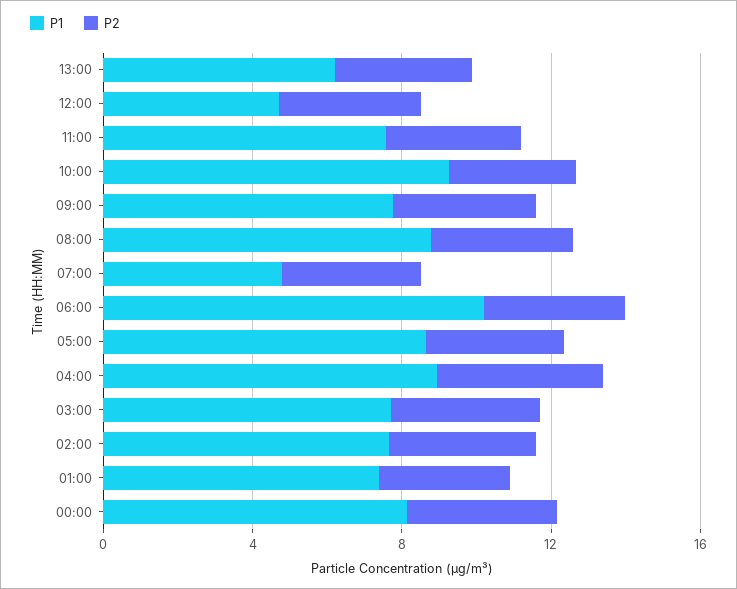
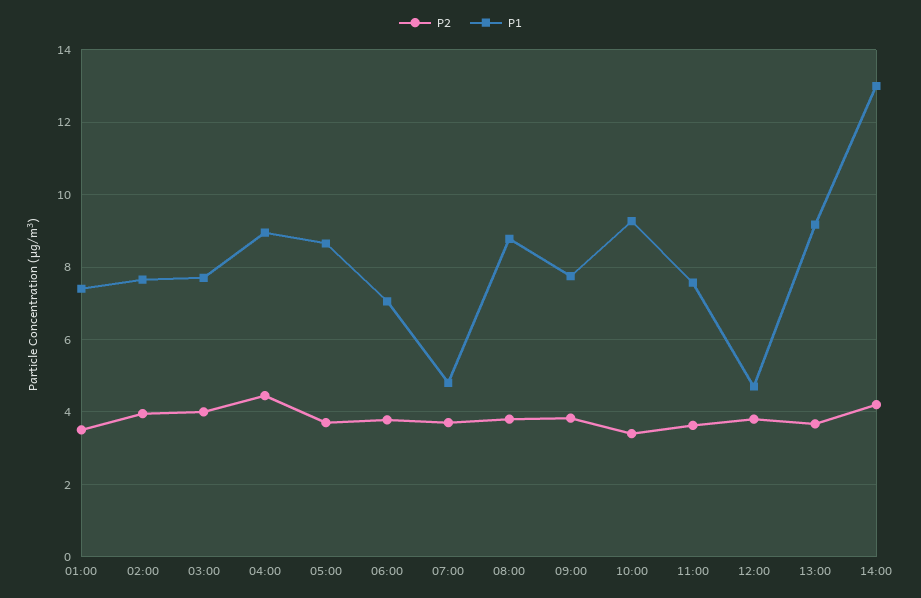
P1, 13:00: 6 -> 9.2
P1, 06:00: 10 -> 7
P1, 00:00: 8 -> none
P2, 00:00: 4 -> none
P2, 14:00: none -> 4.2
P1, 14:00: none -> 13

